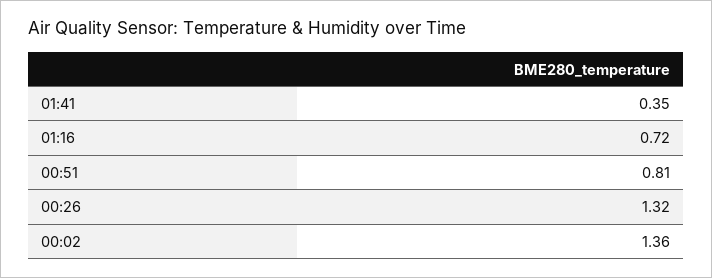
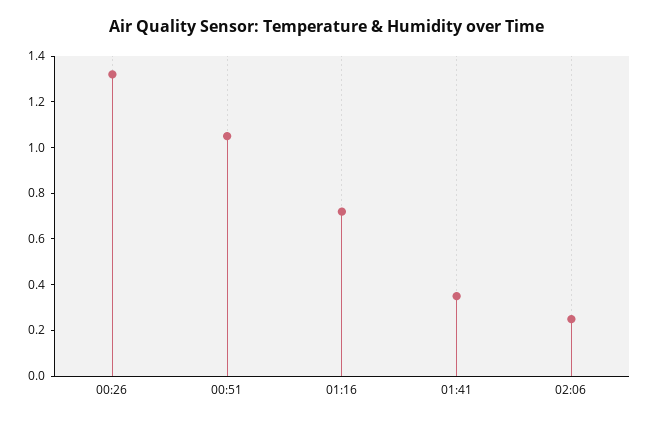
00:51: 0.81 -> 1.05
00:02: 1.36 -> none
02:06: none -> 0.25

